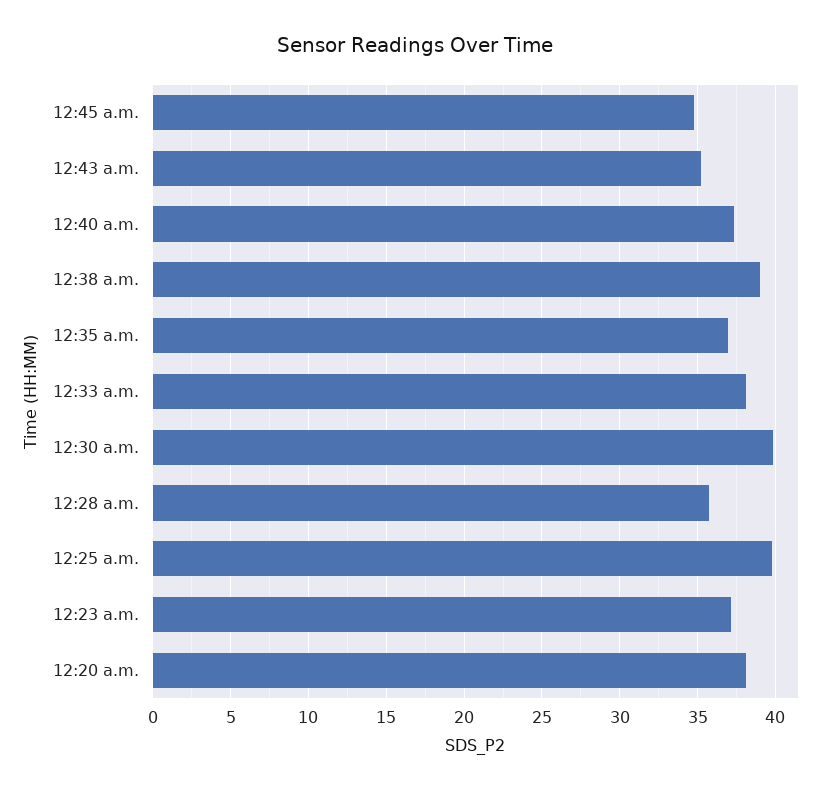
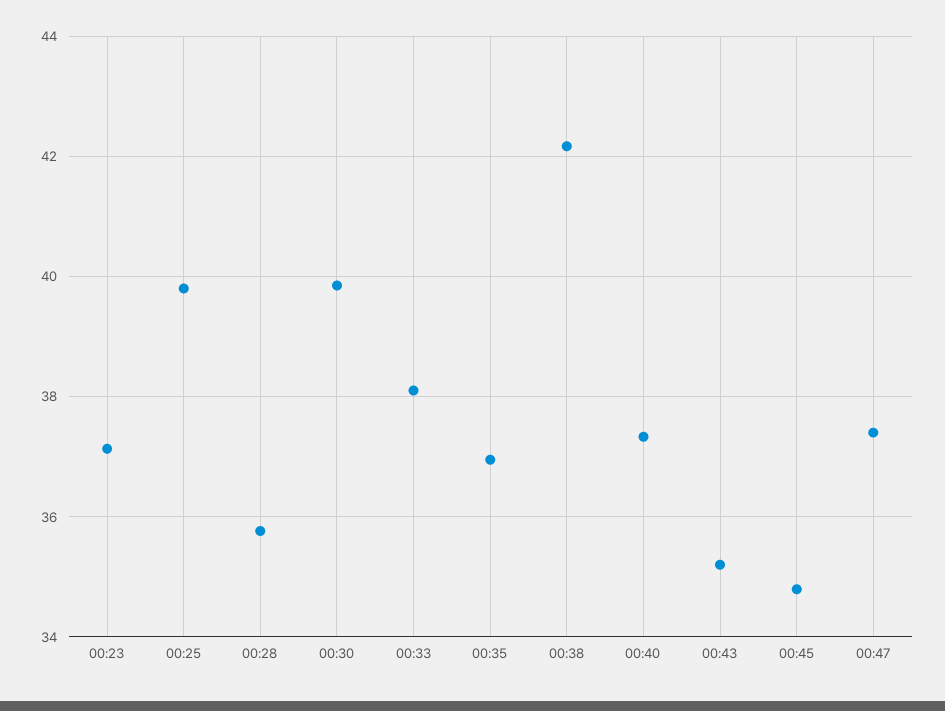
12:38 a.m.: 39 -> 42.2
12:20 a.m.: 38 -> none
00:47: none -> 37.4

